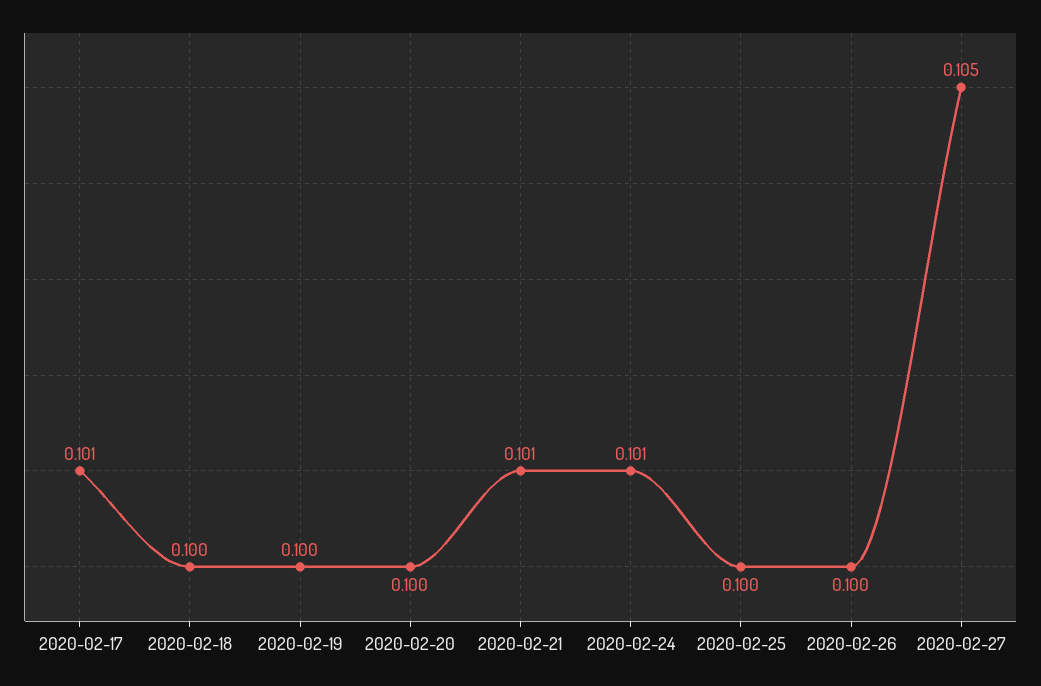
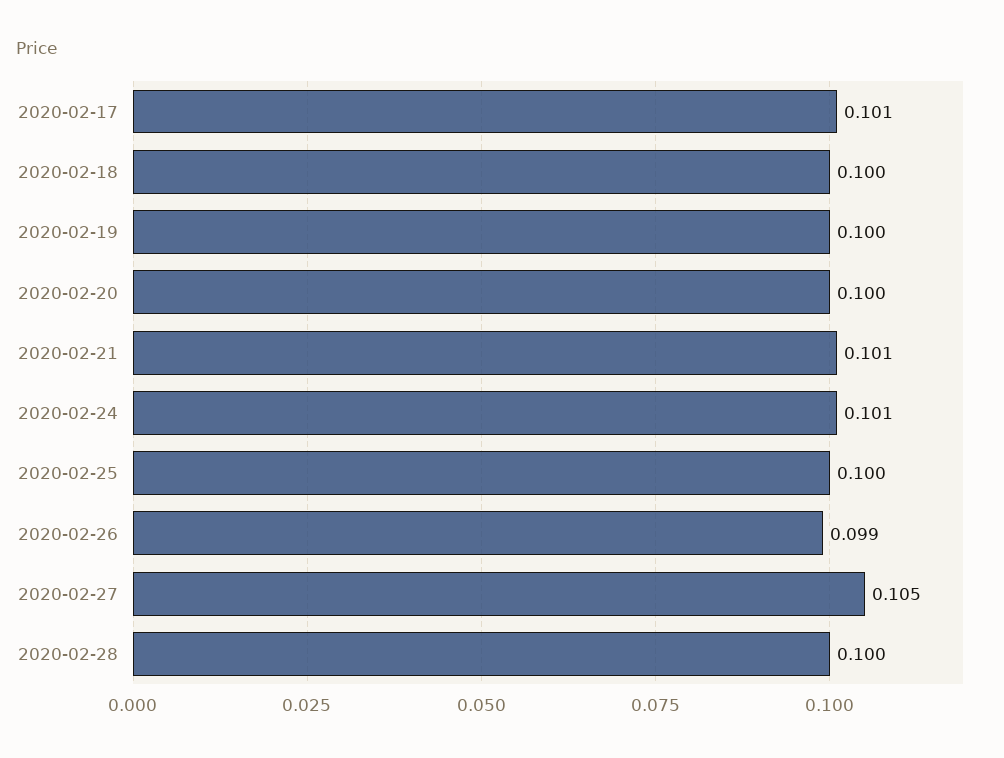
2020-02-26: 0.1 -> 0.099
2020-02-28: none -> 0.1

